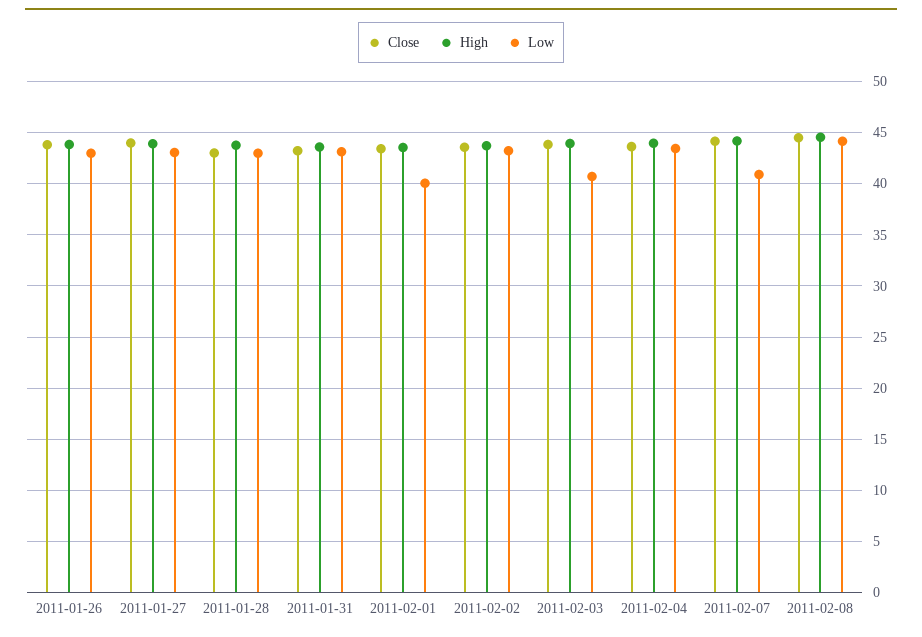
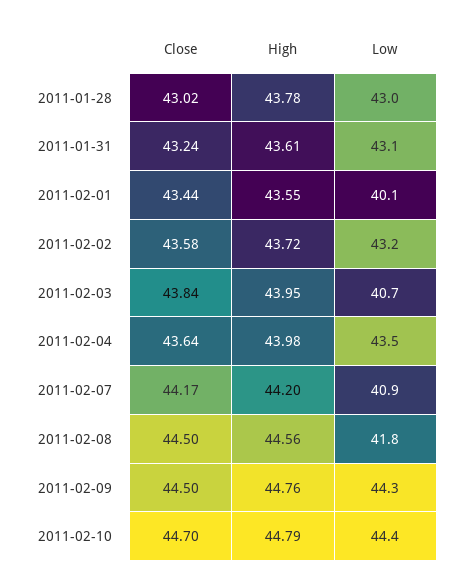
Close, 2011-01-26: 44 -> none
High, 2011-01-26: 44 -> none
Low, 2011-01-26: 43 -> none
Close, 2011-01-27: 44 -> none
High, 2011-01-27: 44 -> none
Low, 2011-01-27: 43 -> none
Low, 2011-02-08: 44 -> 41.8
Close, 2011-02-09: none -> 44.5
High, 2011-02-09: none -> 44.76
Low, 2011-02-09: none -> 44.3
Close, 2011-02-10: none -> 44.7
High, 2011-02-10: none -> 44.79
Low, 2011-02-10: none -> 44.4

